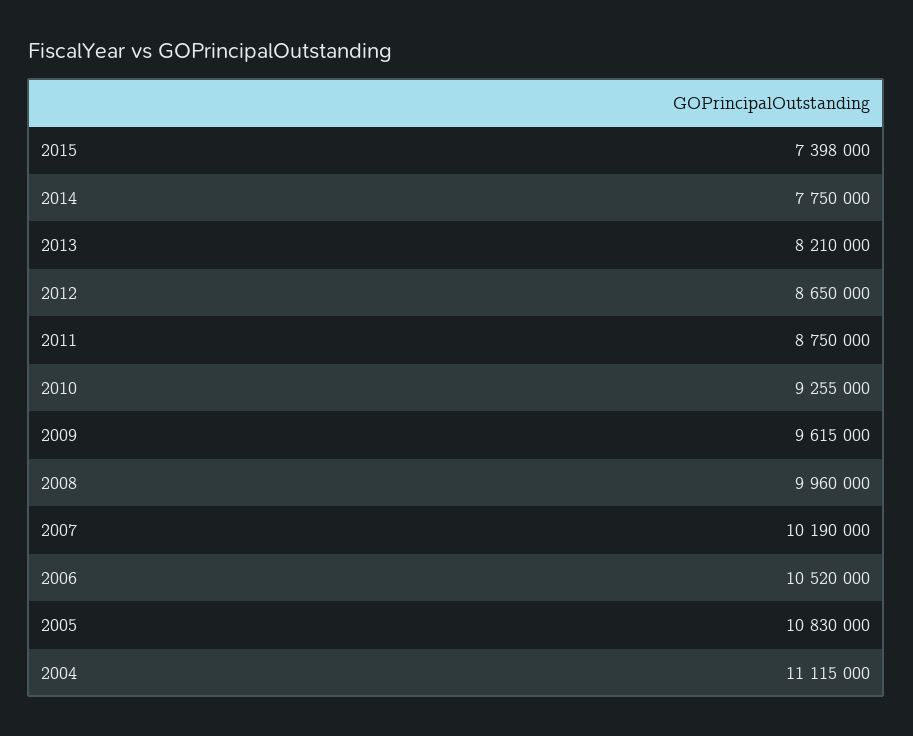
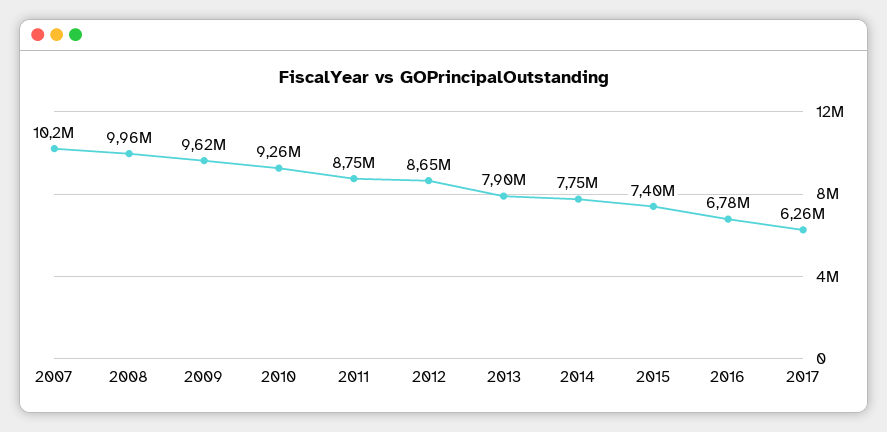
2013: 8210000 -> 7900000
2006: 10520000 -> none
2005: 10830000 -> none
2004: 11115000 -> none
2016: none -> 6780000
2017: none -> 6260000

